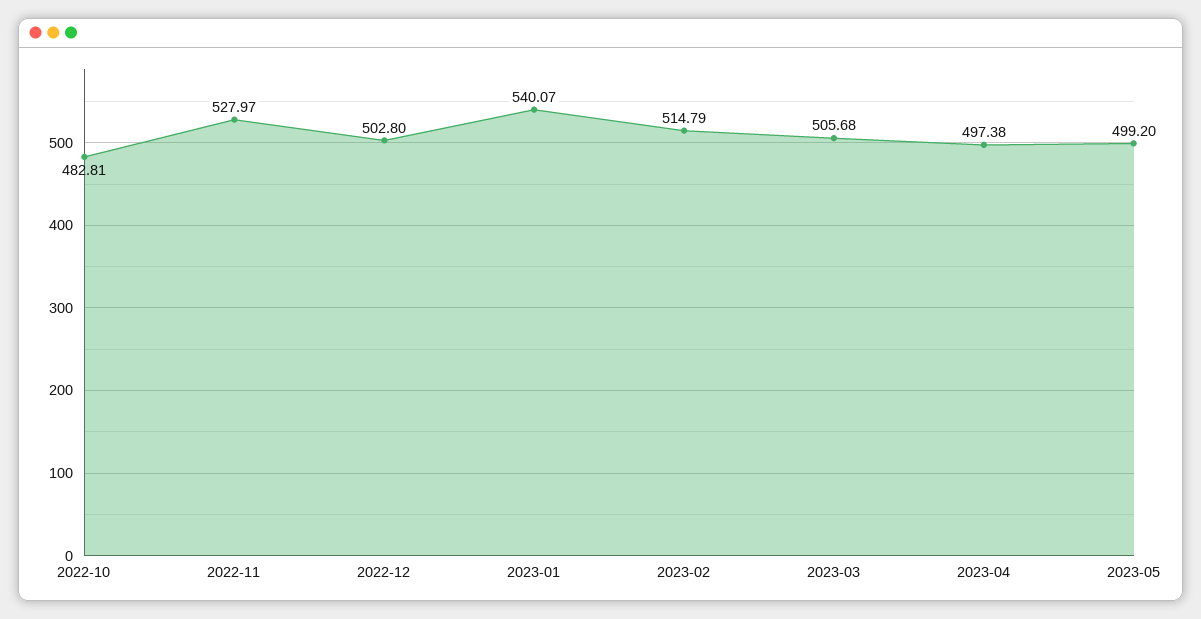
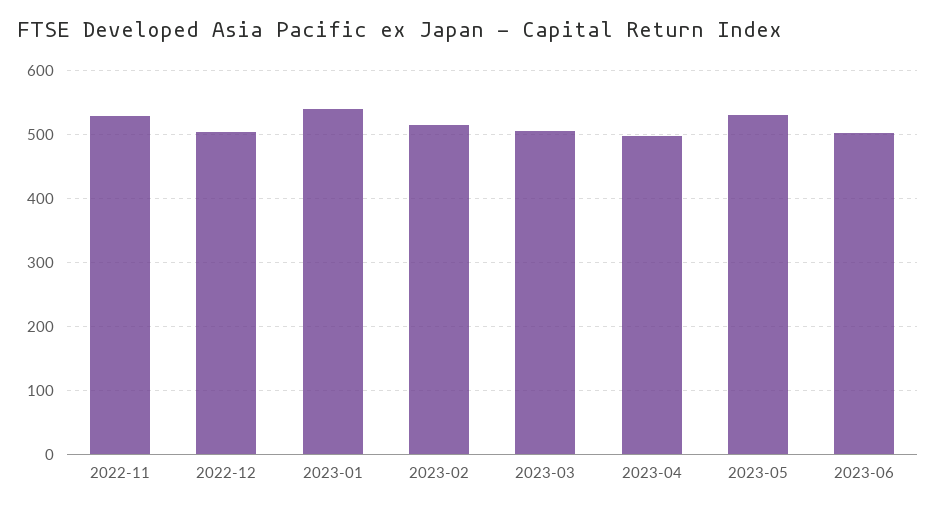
2022-10: 482.81 -> none
2023-05: 499.2 -> 530
2023-06: none -> 500

